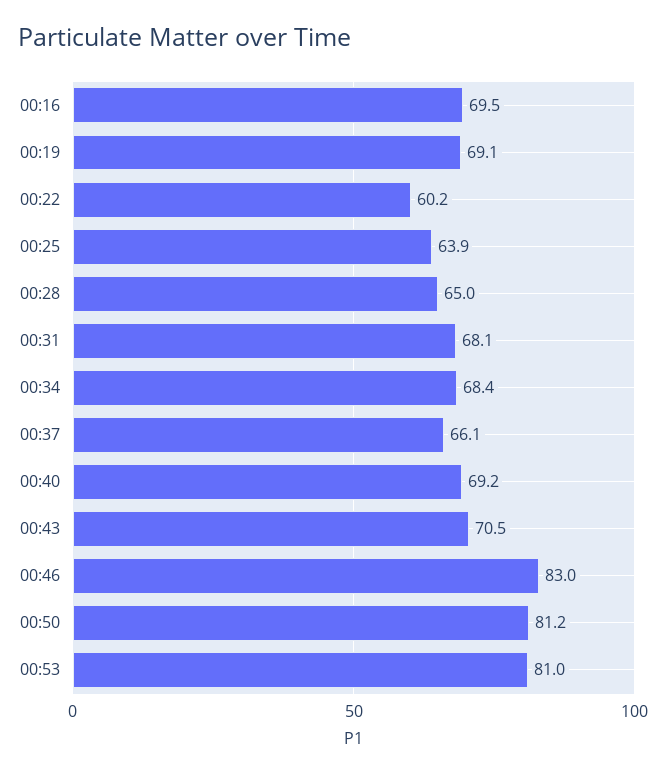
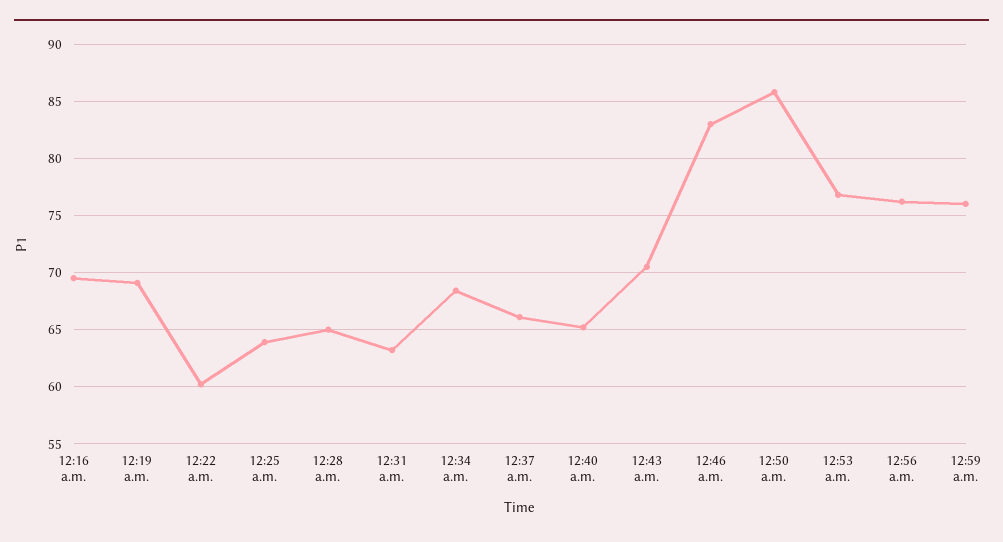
00:31: 68.1 -> 63
00:40: 69.2 -> 65
00:50: 81.2 -> 86
00:53: 81 -> 77
12:56 a.m.: none -> 76
12:59 a.m.: none -> 76

